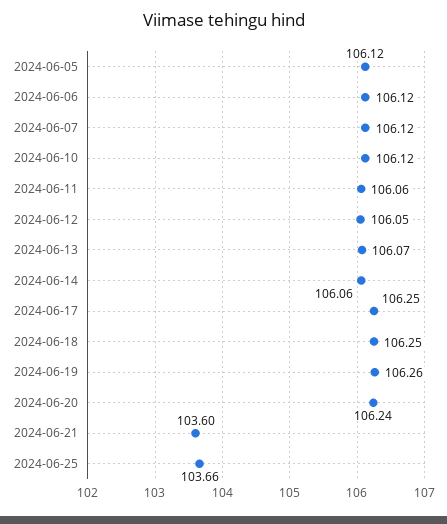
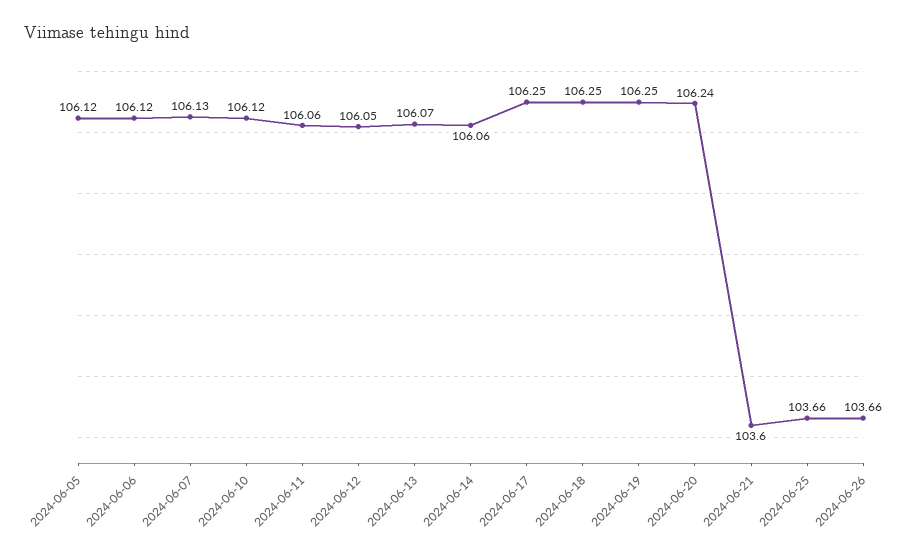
2024-06-07: 106.12 -> 106.13
2024-06-19: 106.26 -> 106.25
2024-06-26: none -> 103.66

